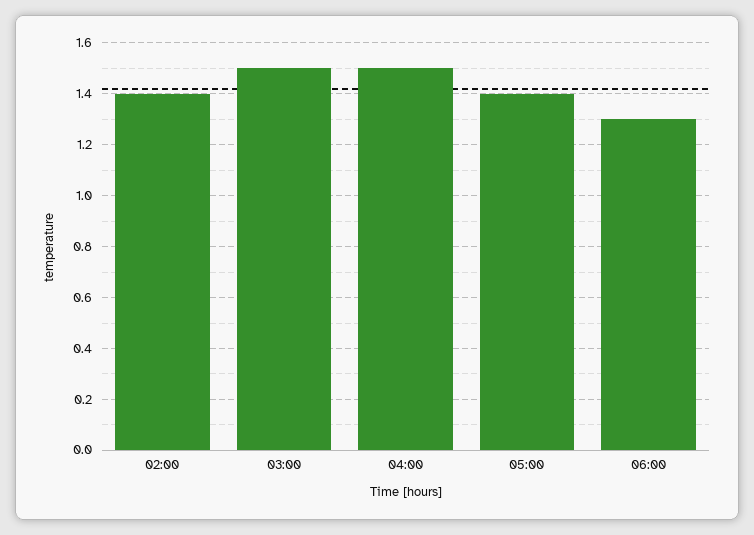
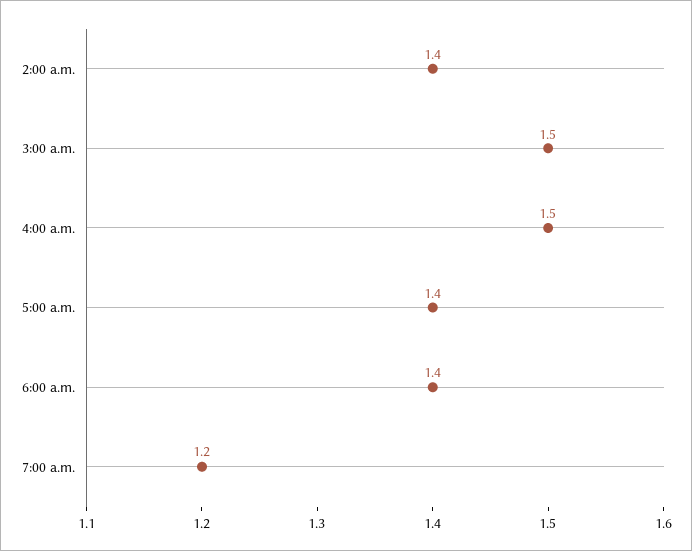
06:00: 1.3 -> 1.4
7:00 a.m.: none -> 1.2

